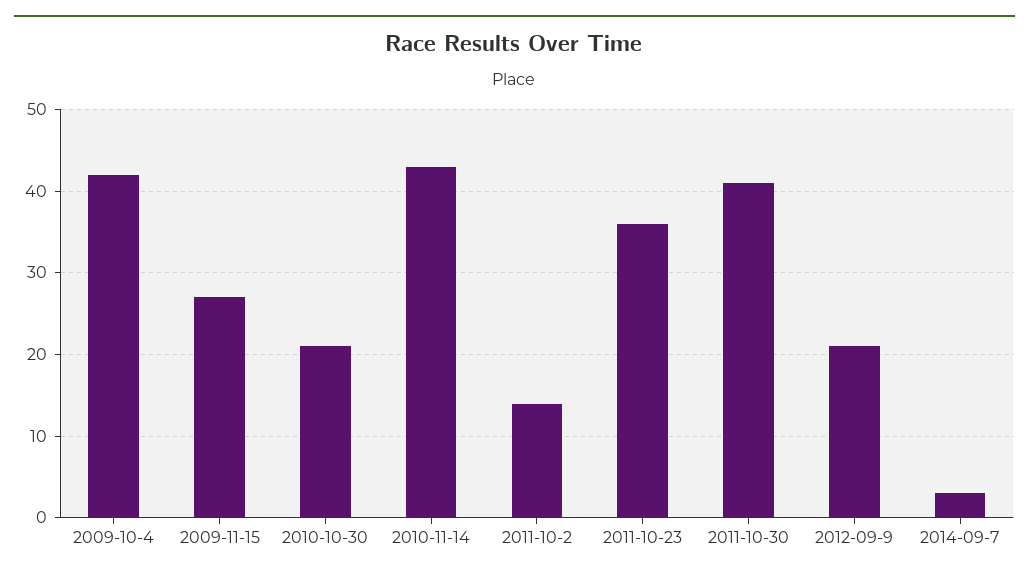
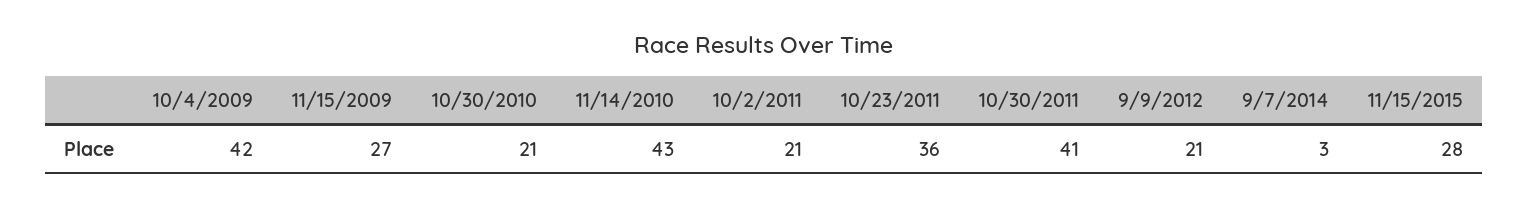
2011-10-2: 14 -> 21
11/15/2015: none -> 28

